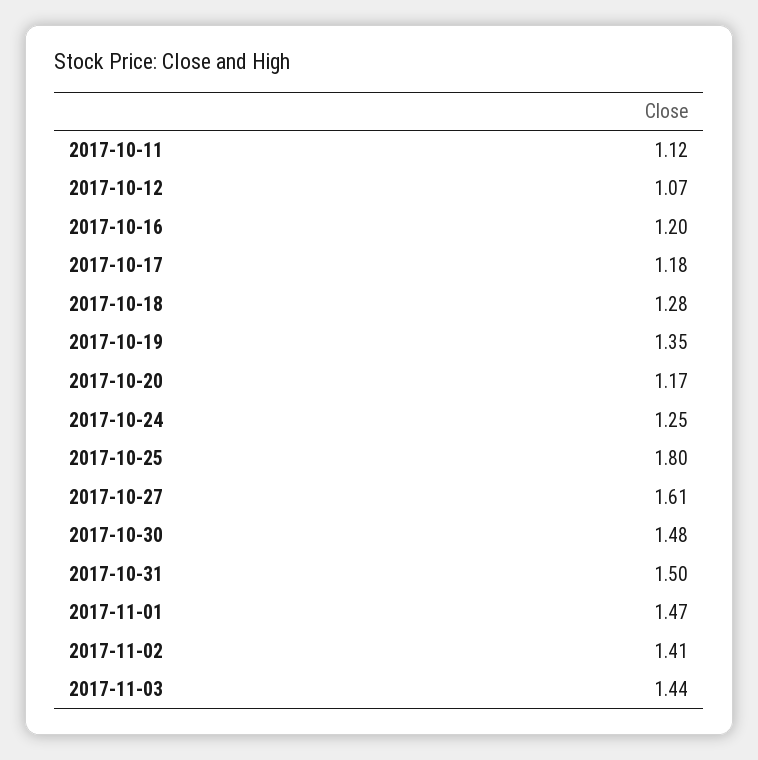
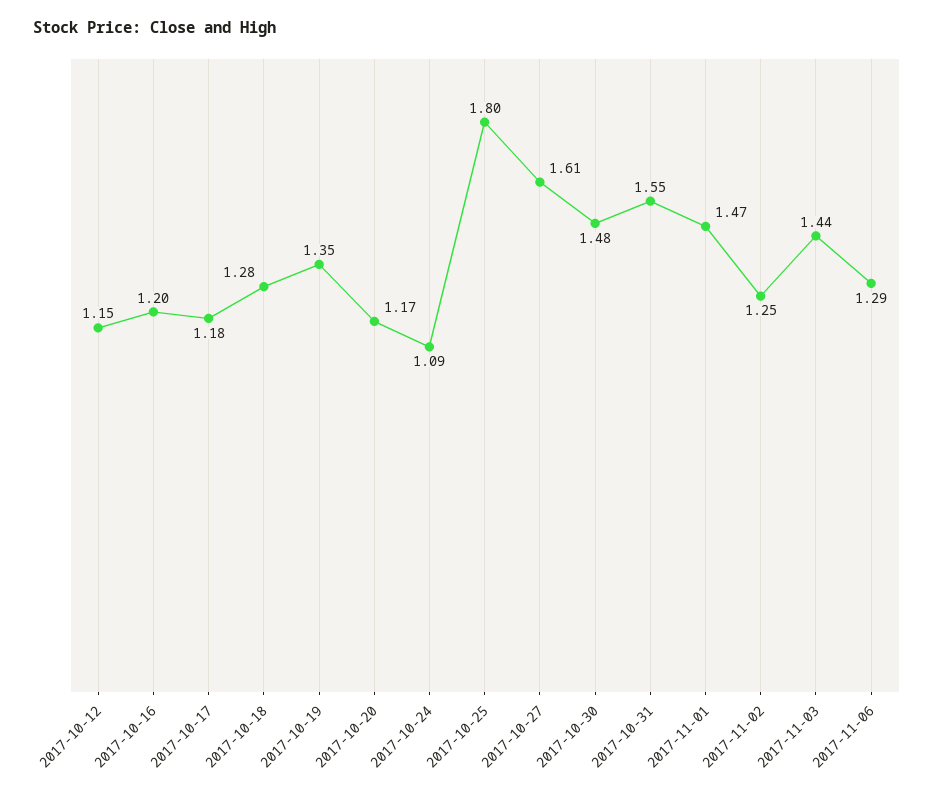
2017-10-11: 1.12 -> none
2017-10-12: 1.07 -> 1.15
2017-10-24: 1.25 -> 1.09
2017-10-31: 1.5 -> 1.55
2017-11-02: 1.41 -> 1.25
2017-11-06: none -> 1.29

